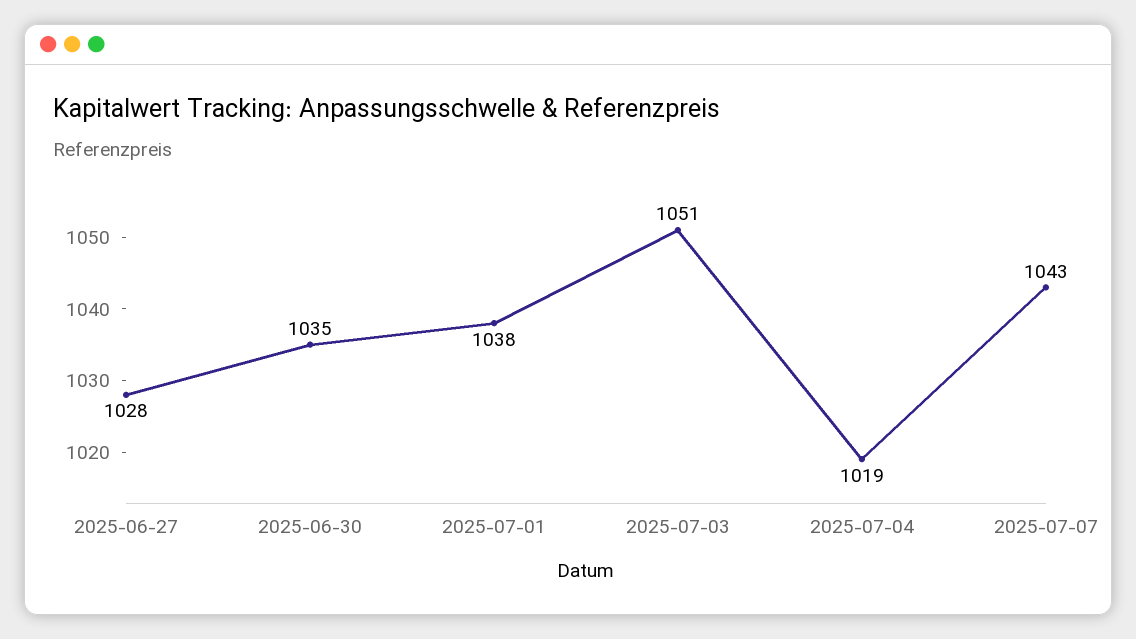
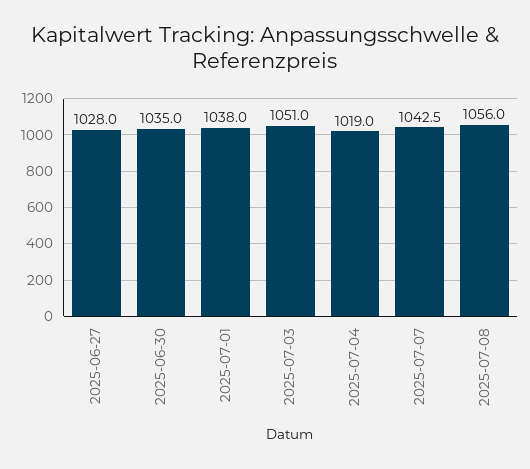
2025-07-08: none -> 1056

